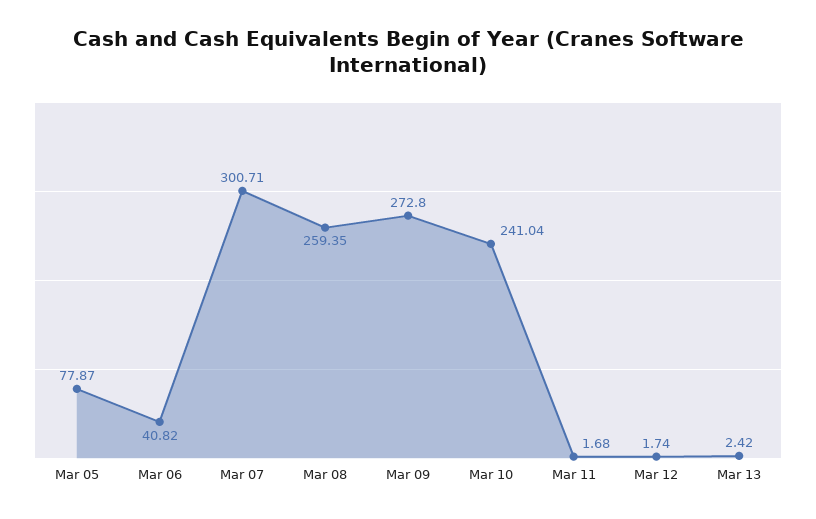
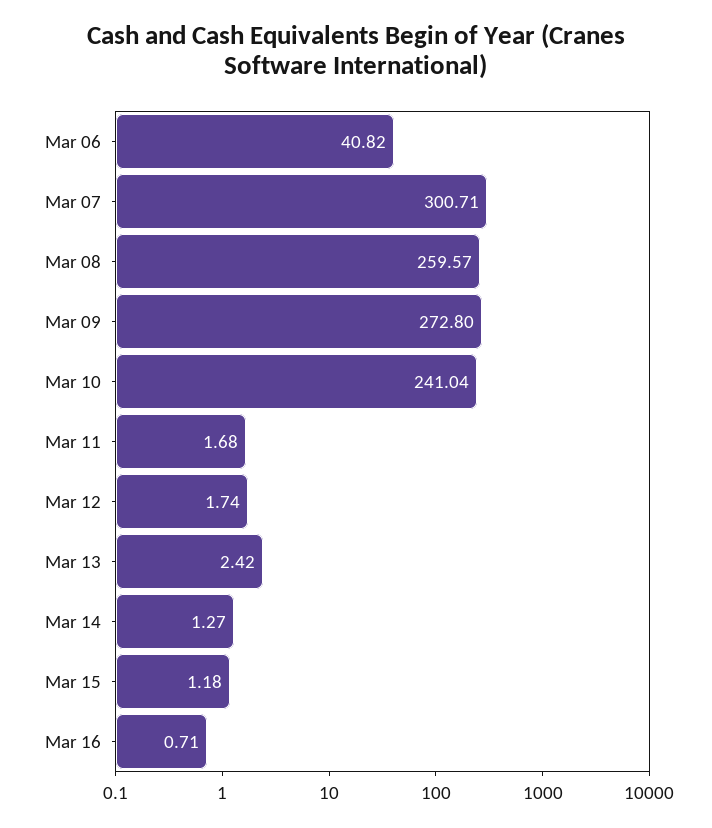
Mar 05: 77.87 -> none
Mar 08: 259.35 -> 259.57
Mar 14: none -> 1.27
Mar 15: none -> 1.18
Mar 16: none -> 0.71

